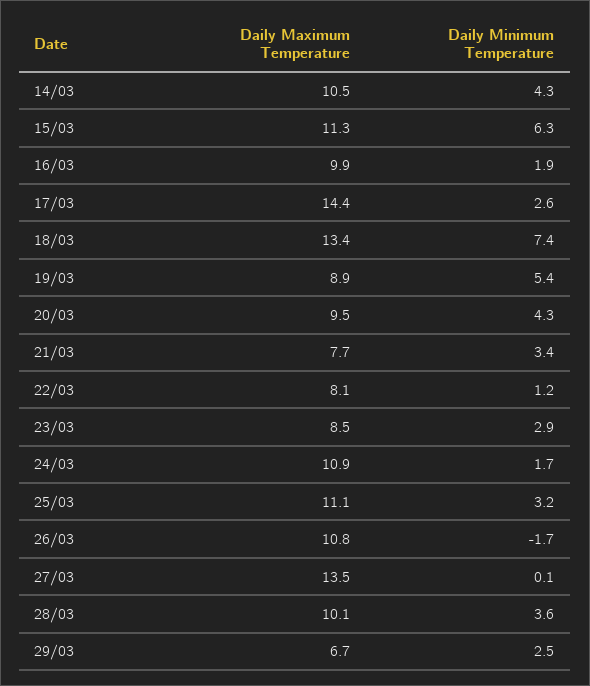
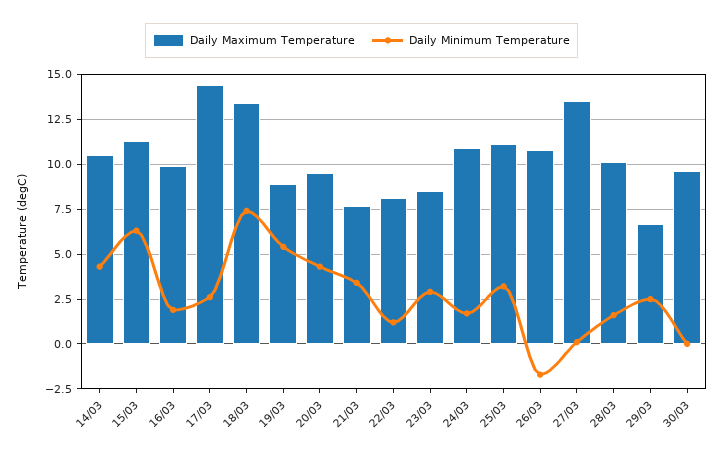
Daily Minimum Temperature, 28/03: 3.6 -> 1.5
Daily Maximum Temperature, 30/03: none -> 9.5
Daily Minimum Temperature, 30/03: none -> 0

